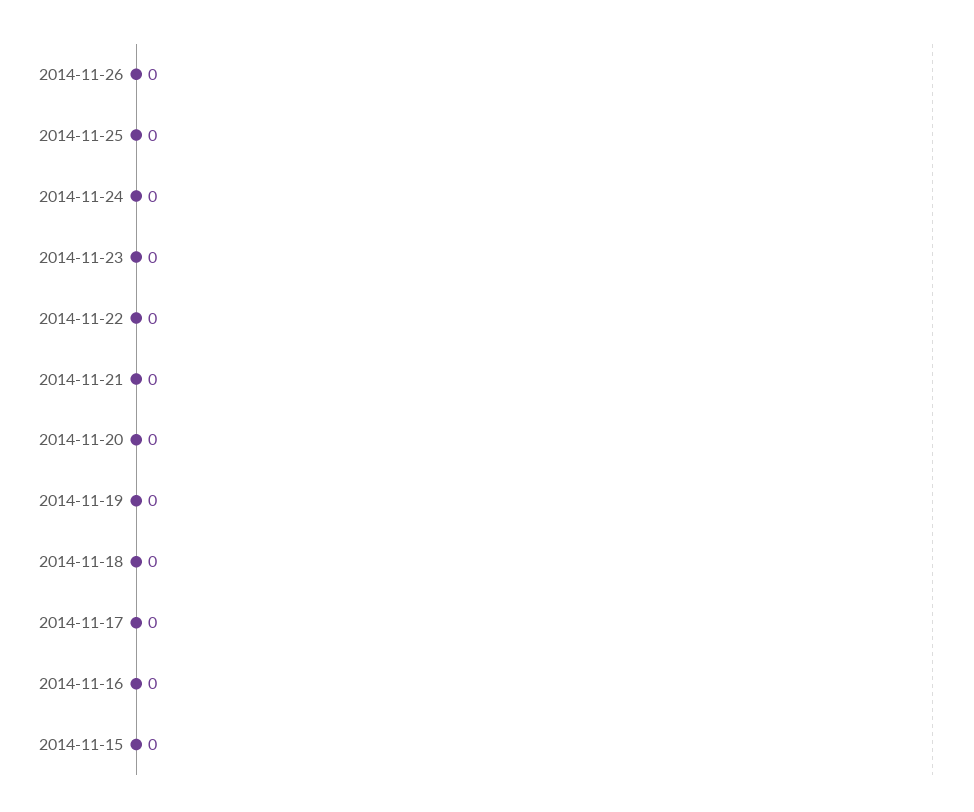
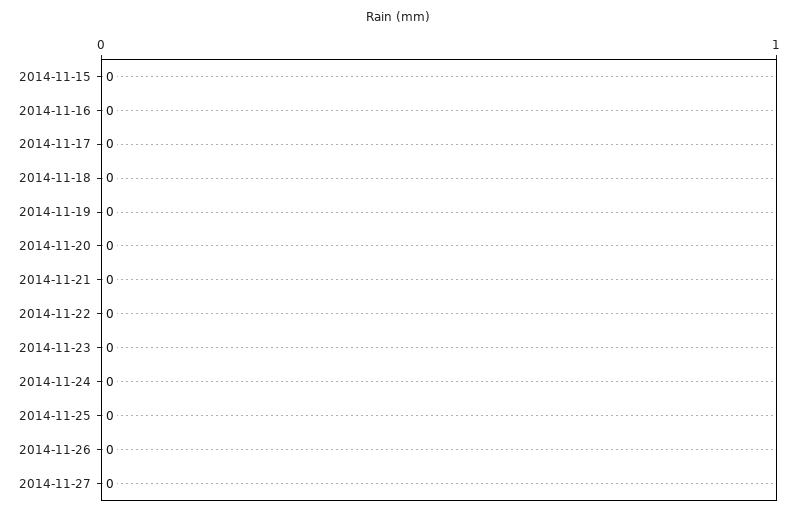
2014-11-27: none -> 0

